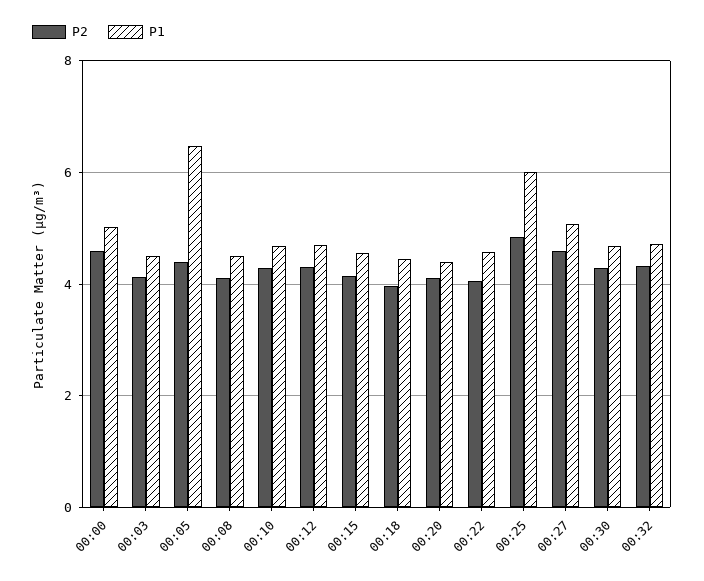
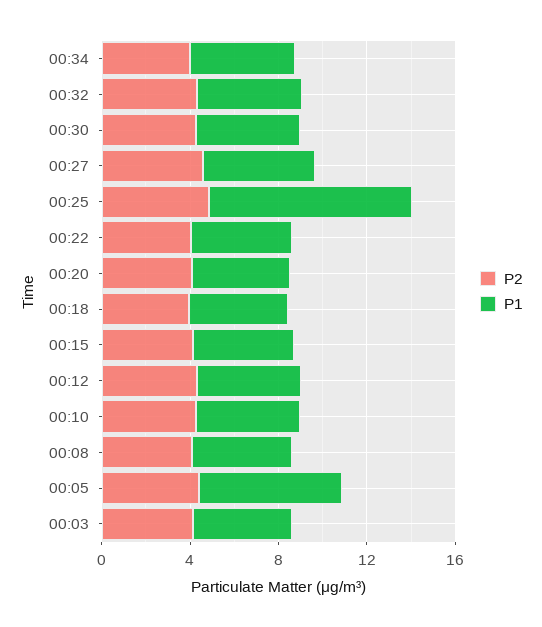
P2, 00:00: 4.6 -> none
P1, 00:00: 5 -> none
P1, 00:25: 6 -> 9
P2, 00:34: none -> 4
P1, 00:34: none -> 5

